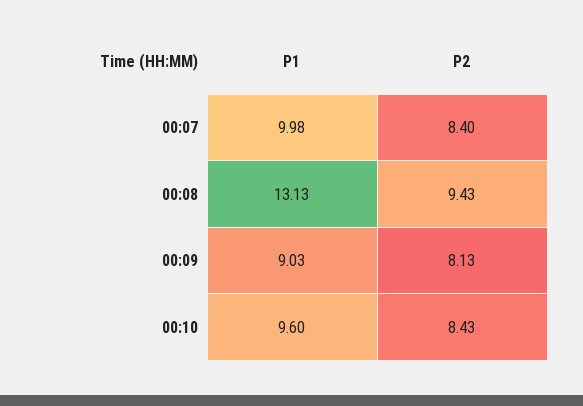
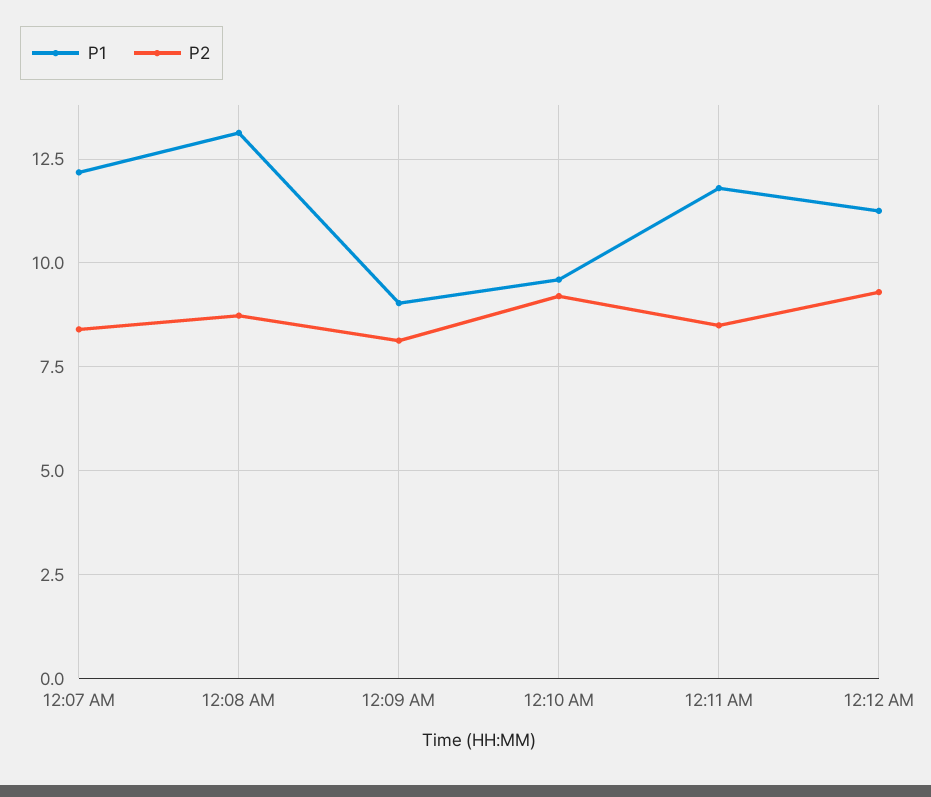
P1, 00:07: 9.98 -> 12.25
P2, 00:08: 9.43 -> 8.75
P2, 00:10: 8.43 -> 9.25
P1, 12:11 AM: none -> 11.75
P2, 12:11 AM: none -> 8.5
P1, 12:12 AM: none -> 11.25
P2, 12:12 AM: none -> 9.25

